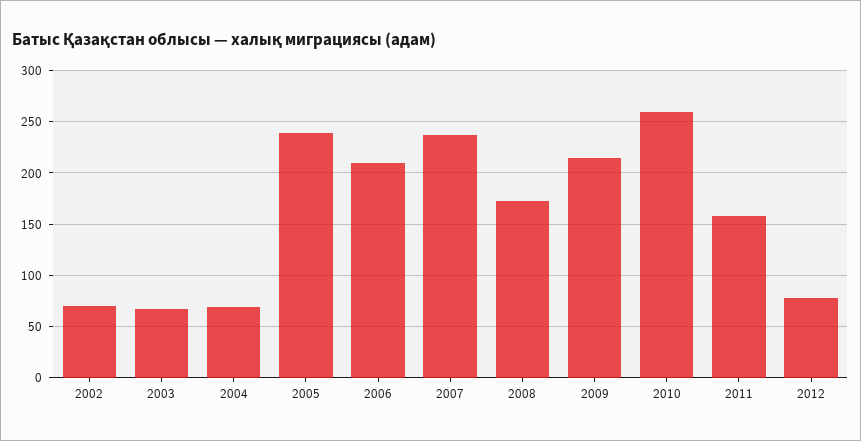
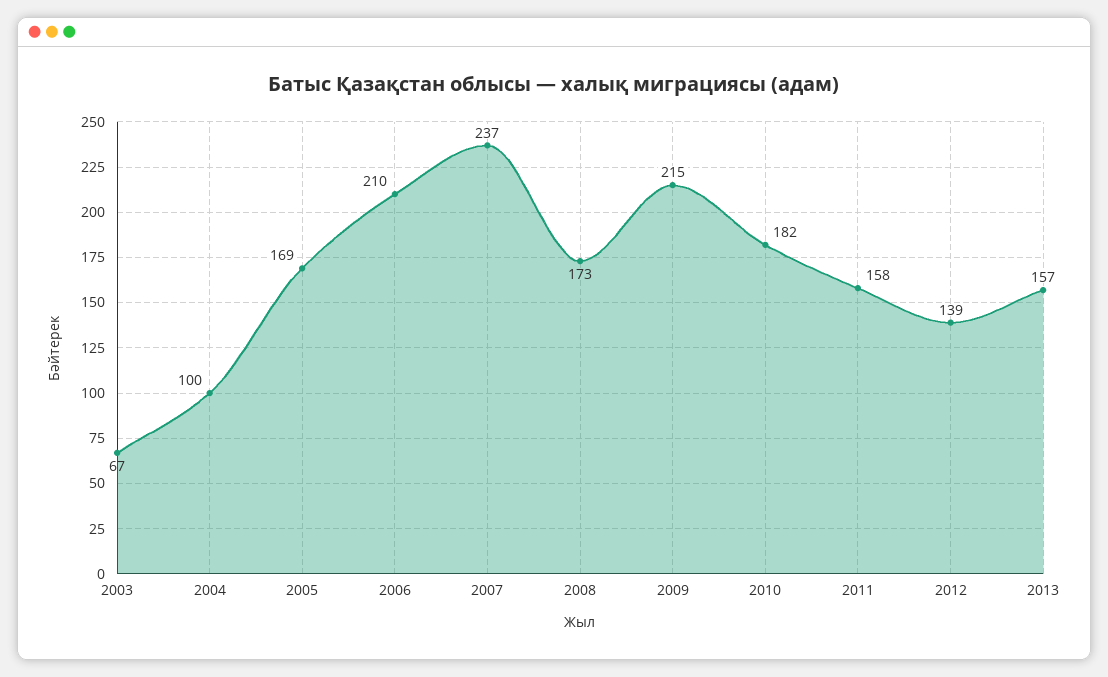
2002: 70 -> none
2004: 70 -> 100
2005: 240 -> 169
2010: 260 -> 182
2012: 80 -> 139
2013: none -> 157

